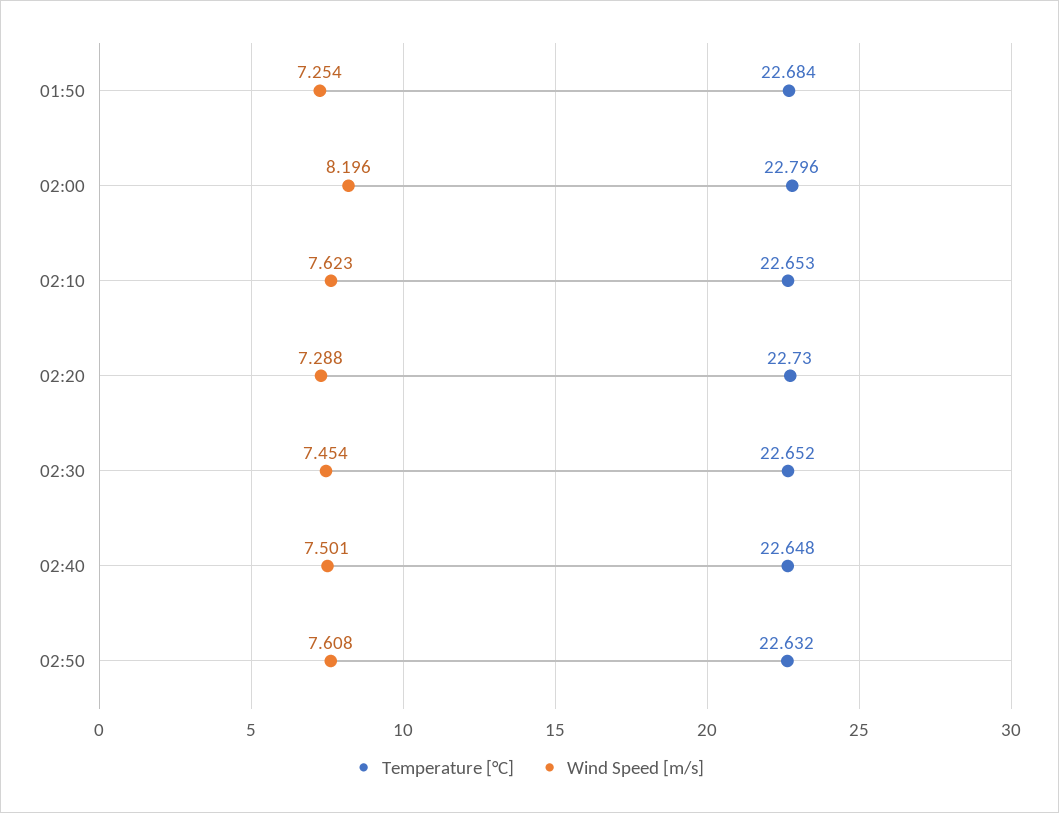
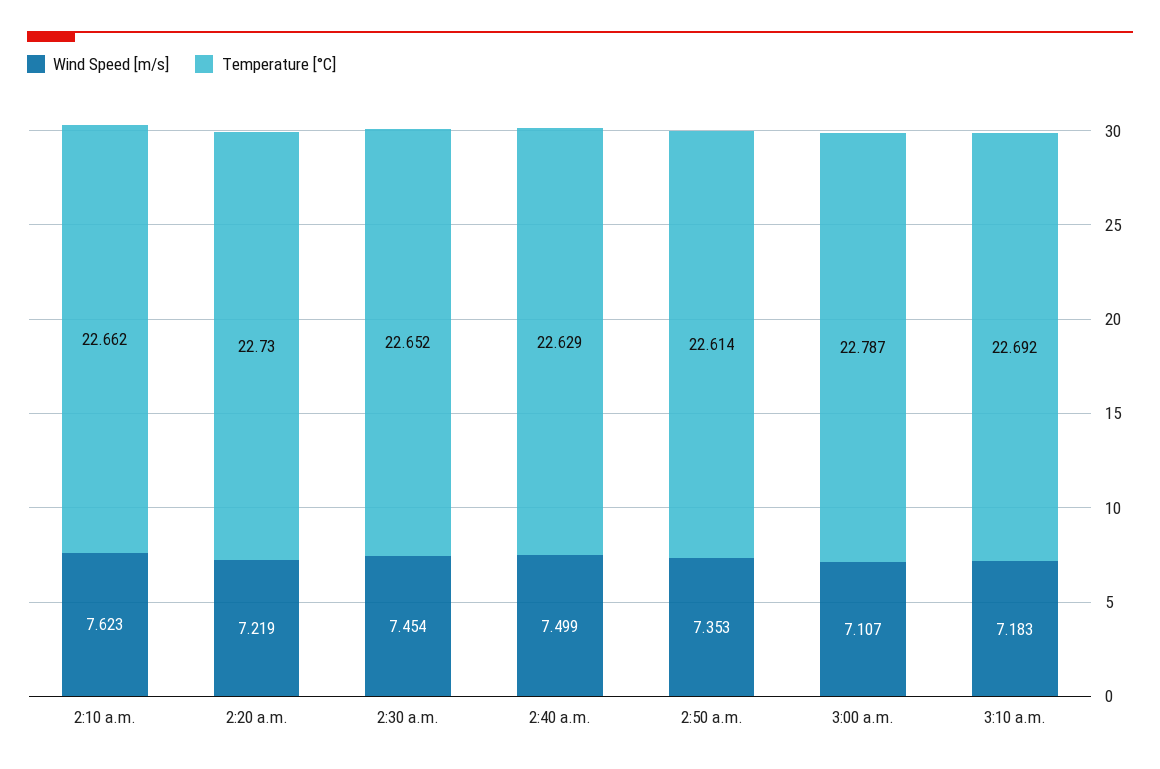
Temperature [°C], 01:50: 22.684 -> none
Wind Speed [m/s], 01:50: 7.254 -> none
Temperature [°C], 02:00: 22.796 -> none
Wind Speed [m/s], 02:00: 8.196 -> none
Temperature [°C], 02:10: 22.653 -> 22.662
Wind Speed [m/s], 02:20: 7.288 -> 7.219
Temperature [°C], 02:40: 22.648 -> 22.629
Wind Speed [m/s], 02:40: 7.501 -> 7.499
Temperature [°C], 02:50: 22.632 -> 22.614
Wind Speed [m/s], 02:50: 7.608 -> 7.353
Wind Speed [m/s], 3:00 a.m.: none -> 7.107
Temperature [°C], 3:00 a.m.: none -> 22.787
Wind Speed [m/s], 3:10 a.m.: none -> 7.183
Temperature [°C], 3:10 a.m.: none -> 22.692

